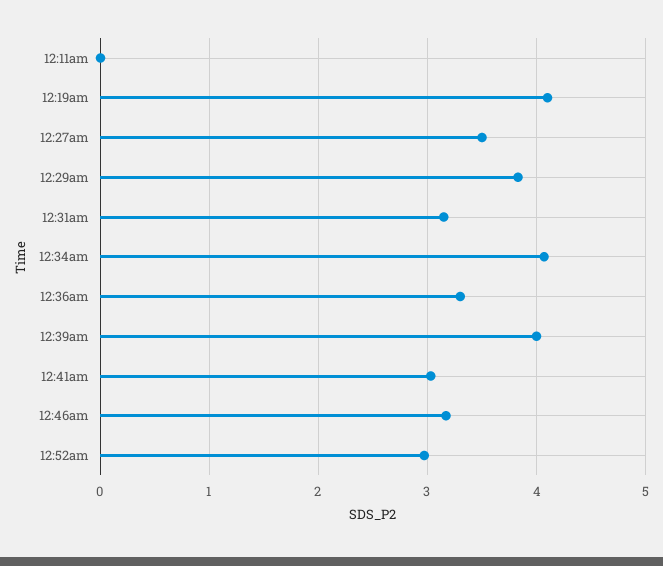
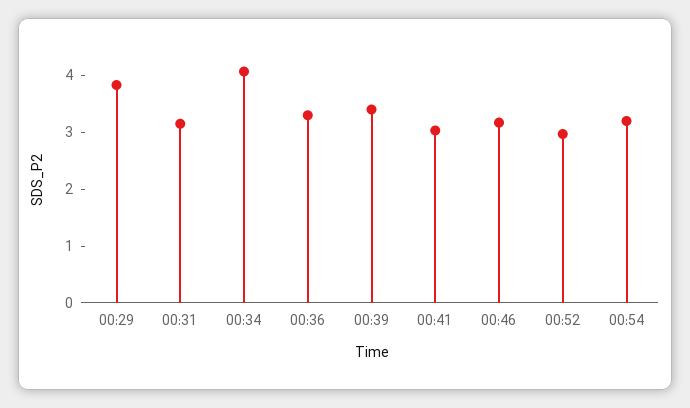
12:11am: 0 -> none
12:19am: 4.1 -> none
12:27am: 3.5 -> none
12:39am: 4 -> 3.4
00:54: none -> 3.2

